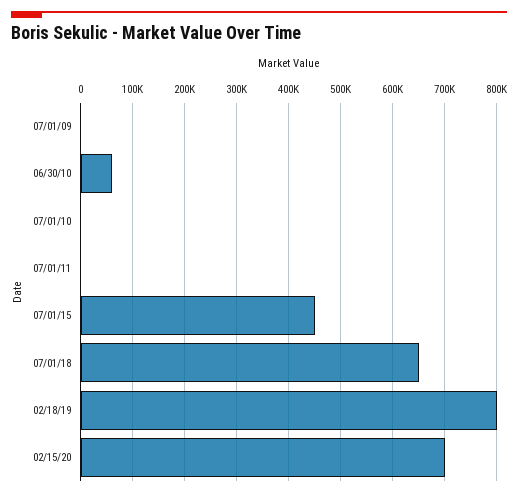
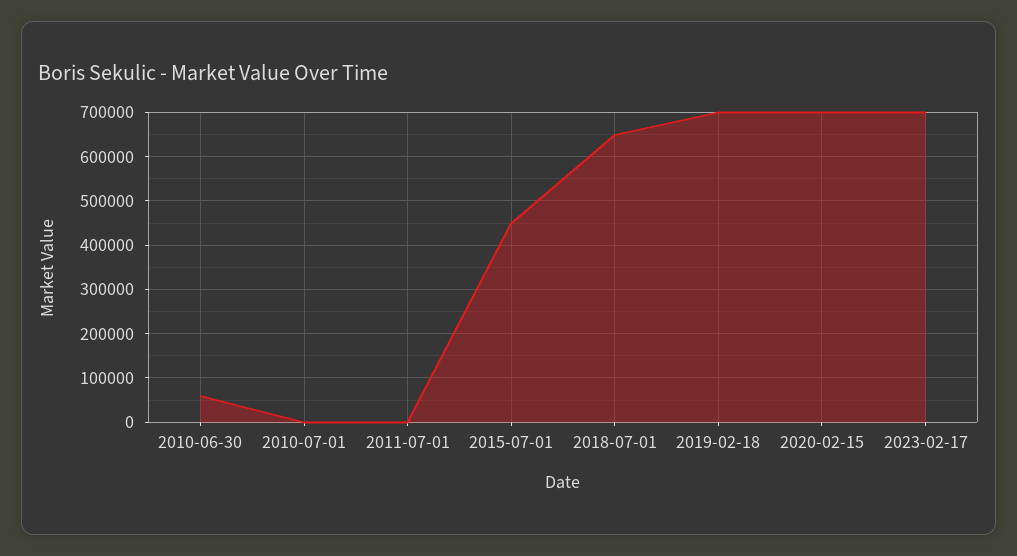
07/01/09: 0 -> none
02/18/19: 800000 -> 700000
2023-02-17: none -> 700000

